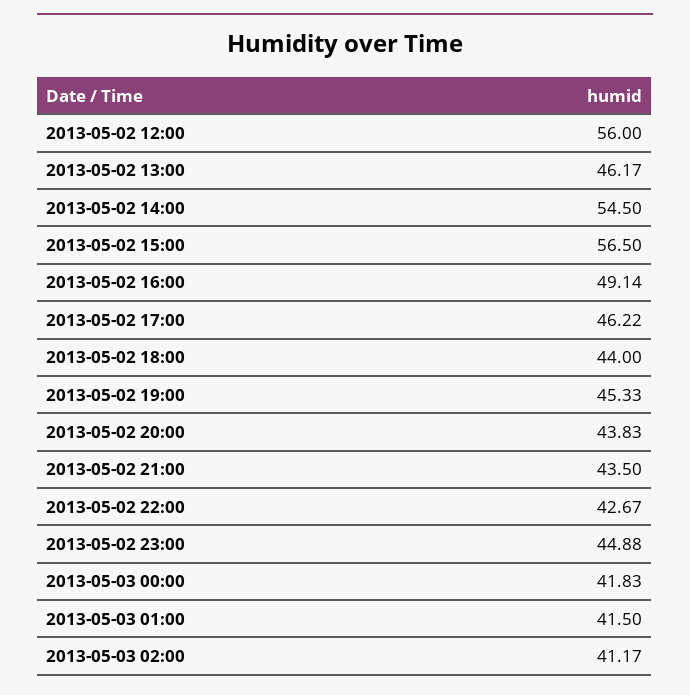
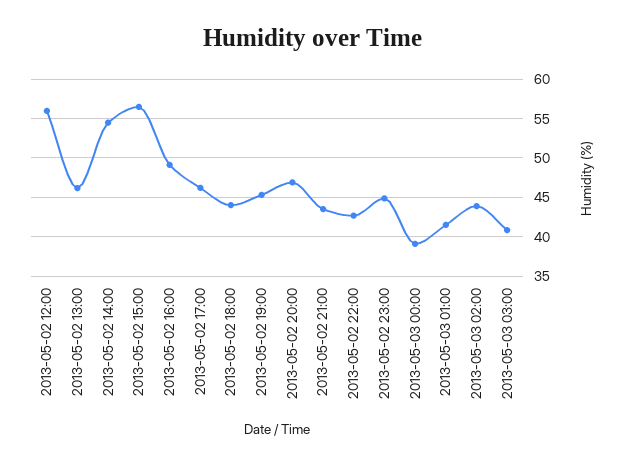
2013-05-02 20:00: 43.83 -> 47
2013-05-03 00:00: 41.83 -> 39
2013-05-03 02:00: 41.17 -> 44
2013-05-03 03:00: none -> 41

